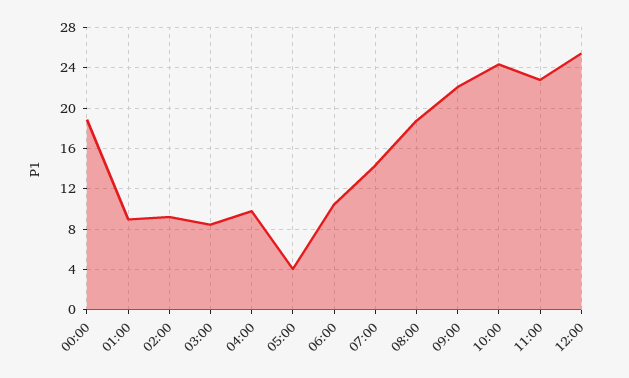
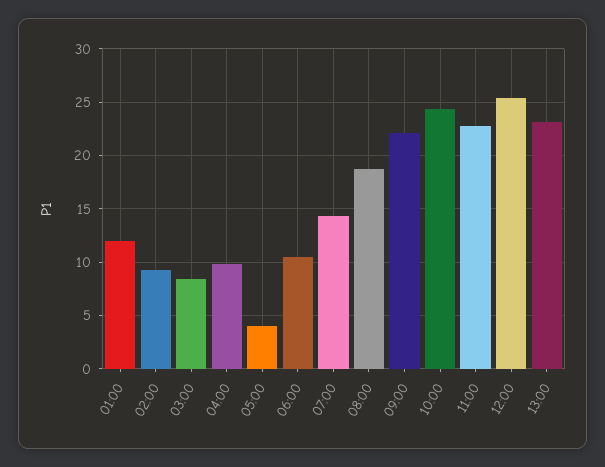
00:00: 19 -> none
01:00: 9 -> 12
13:00: none -> 23

